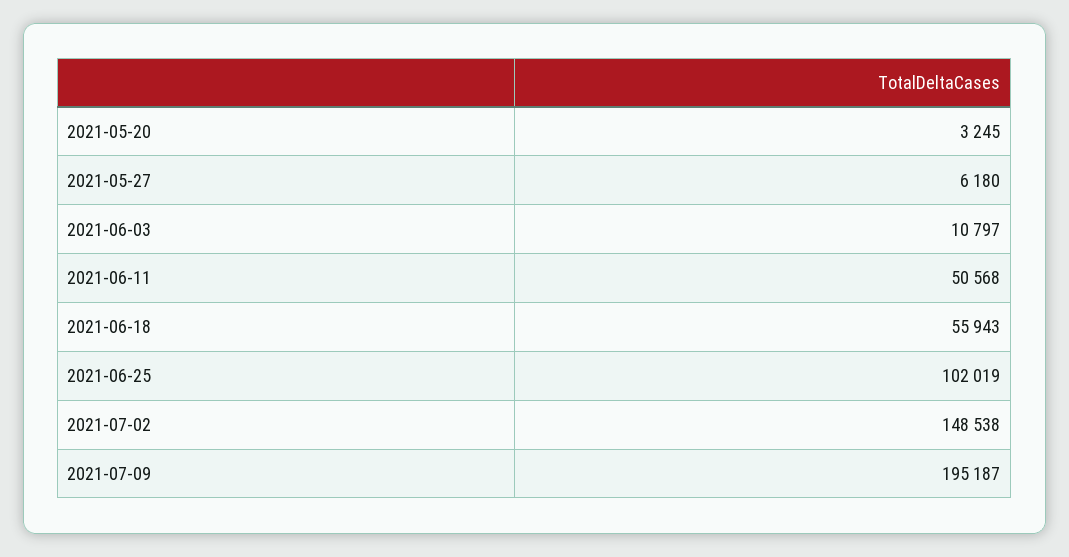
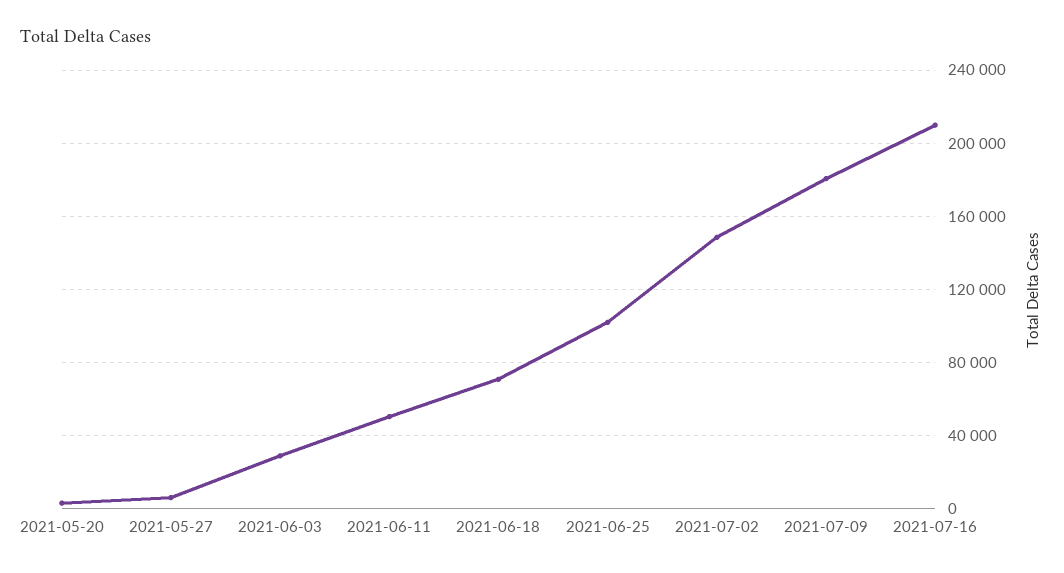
2021-06-03: 10797 -> 30000
2021-06-18: 55943 -> 70000
2021-07-09: 195187 -> 180000
2021-07-16: none -> 210000

